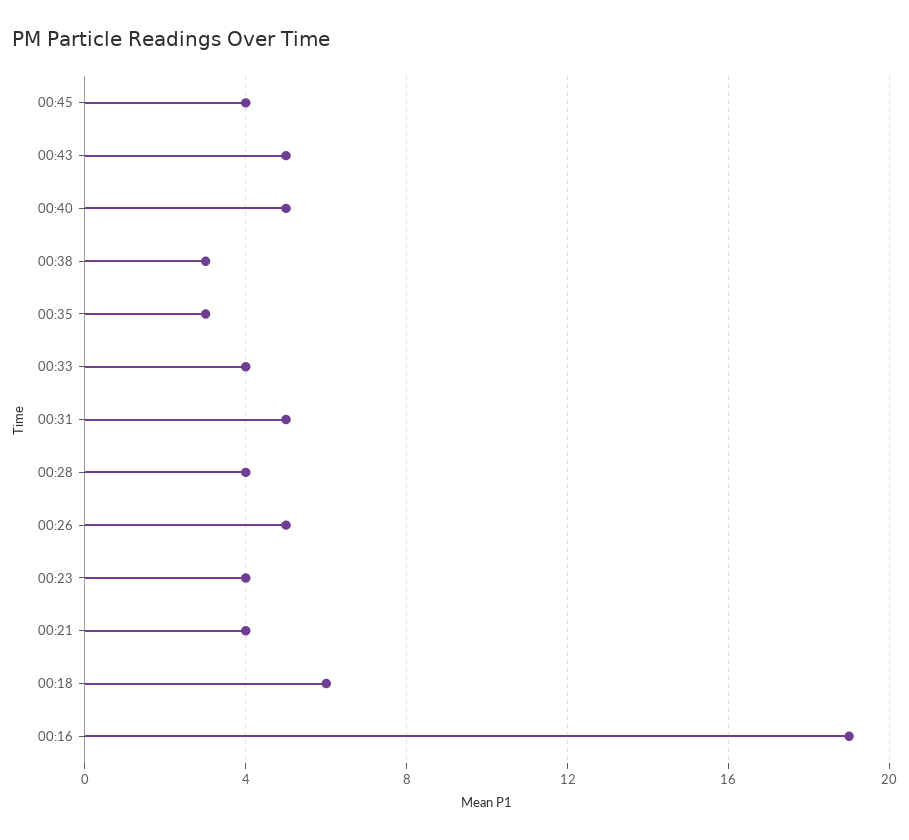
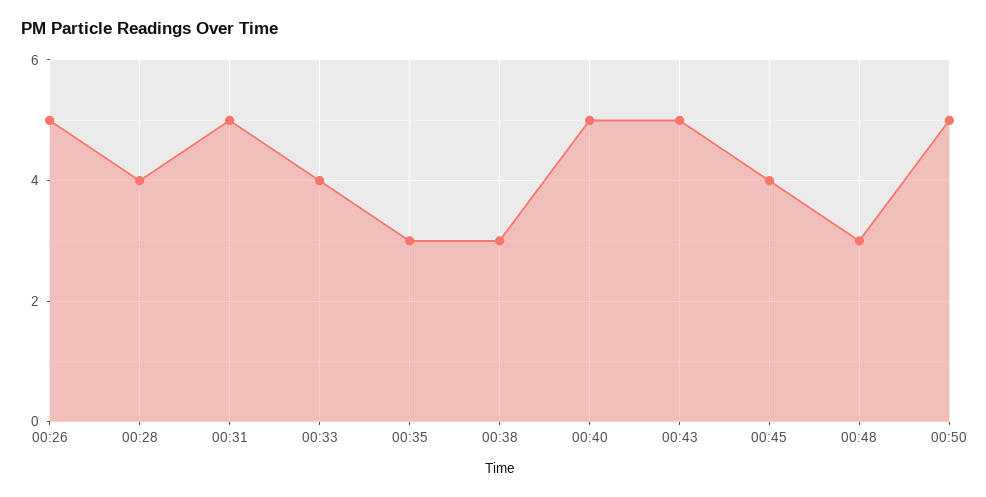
00:23: 4 -> none
00:21: 4 -> none
00:18: 6 -> none
00:16: 19 -> none
00:48: none -> 3
00:50: none -> 5

